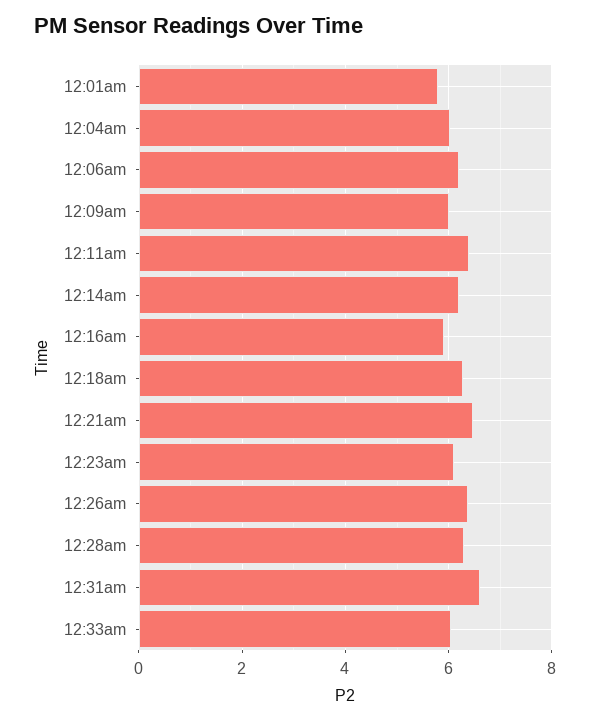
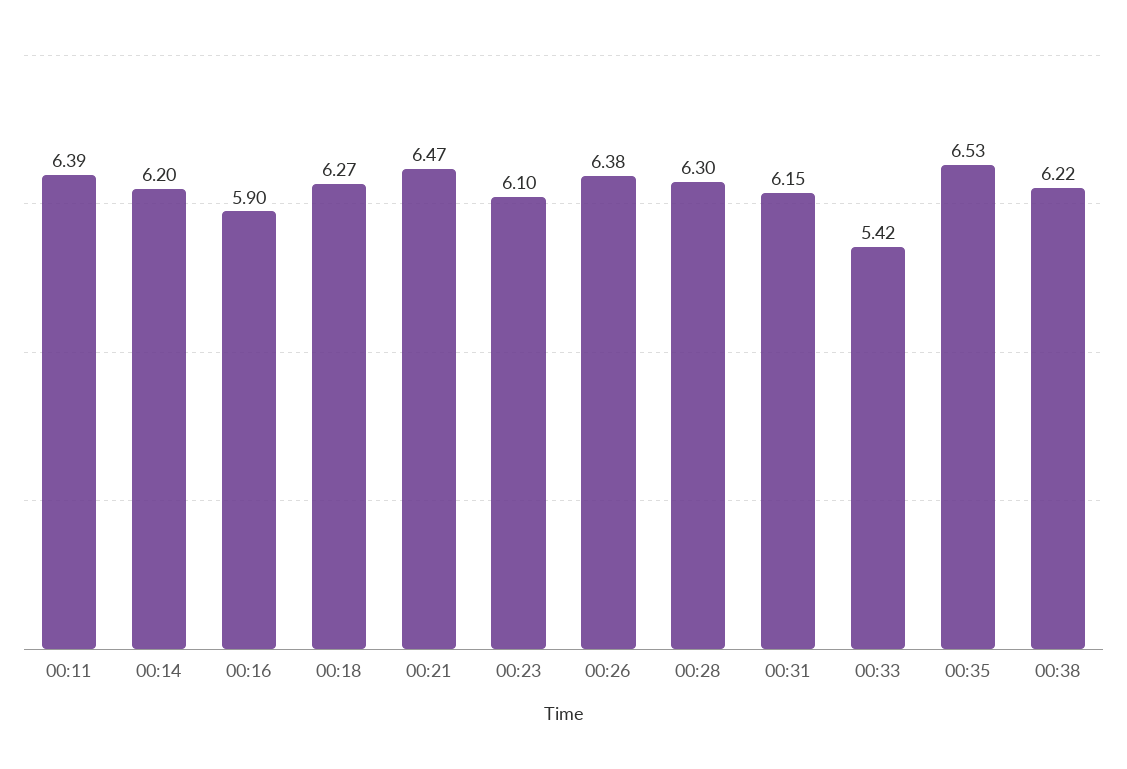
12:01am: 5.8 -> none
12:04am: 6 -> none
12:06am: 6.2 -> none
12:09am: 6 -> none
12:31am: 6.6 -> 6.15
12:33am: 6 -> 5.42
00:35: none -> 6.53
00:38: none -> 6.22

